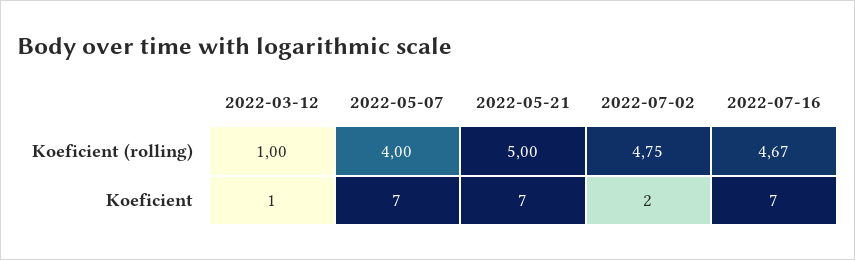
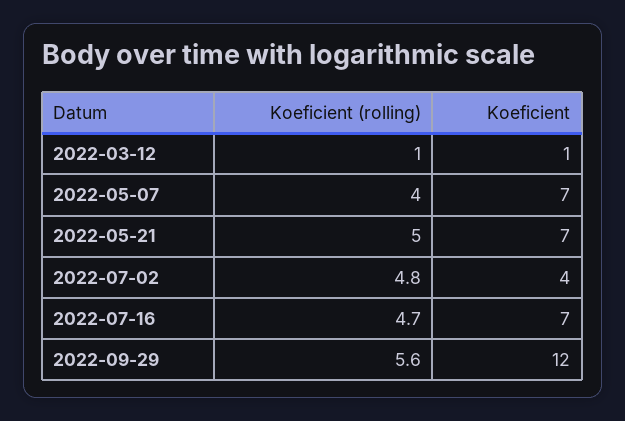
2022-07-02, Koeficient: 2 -> 4
2022-09-29, Koeficient (rolling): none -> 5.6
2022-09-29, Koeficient: none -> 12

